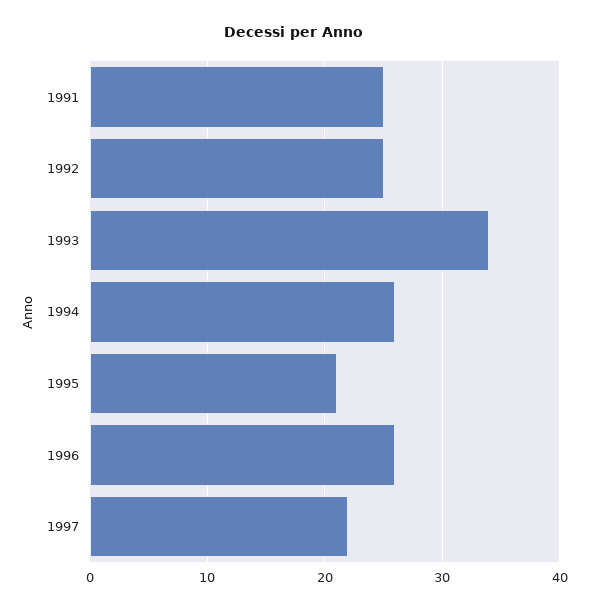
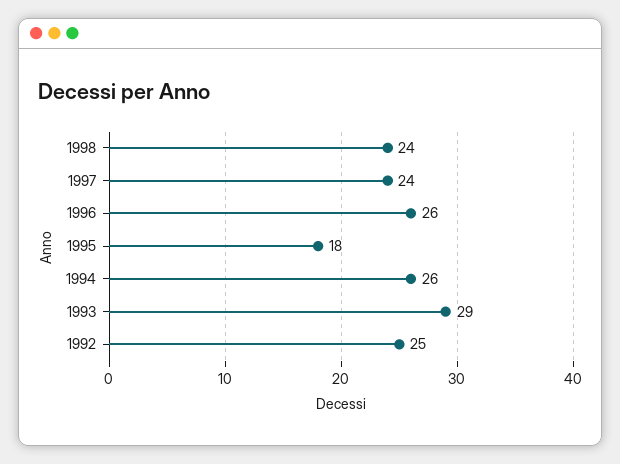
1991: 25 -> none
1993: 34 -> 29
1995: 21 -> 18
1997: 22 -> 24
1998: none -> 24

